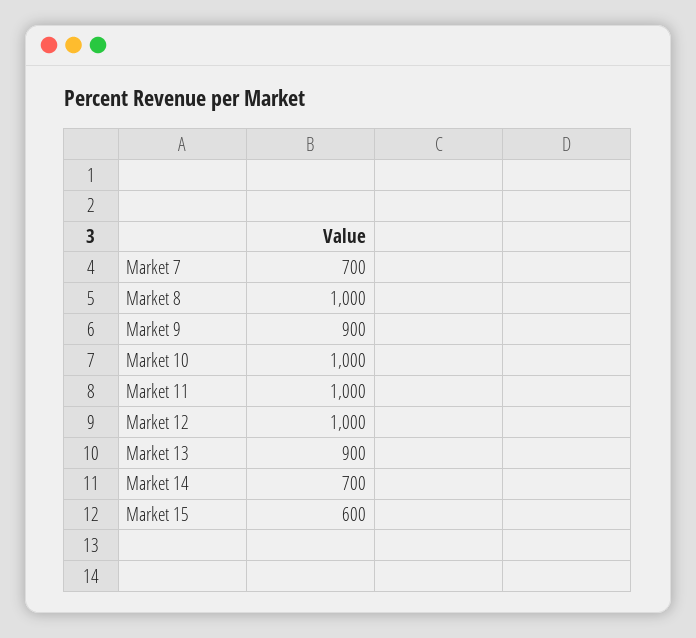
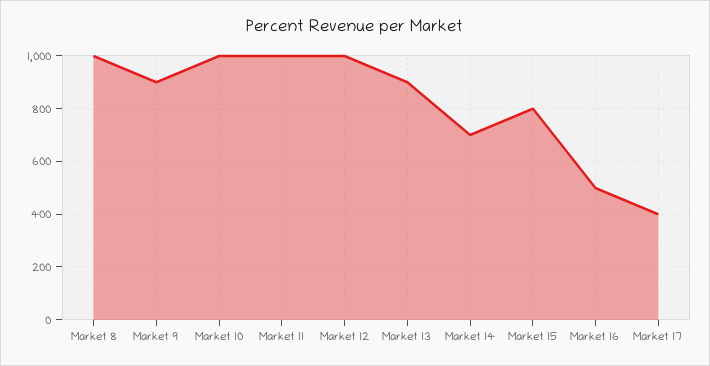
Market 7: 700 -> none
Market 15: 600 -> 800
Market 16: none -> 500
Market 17: none -> 400

